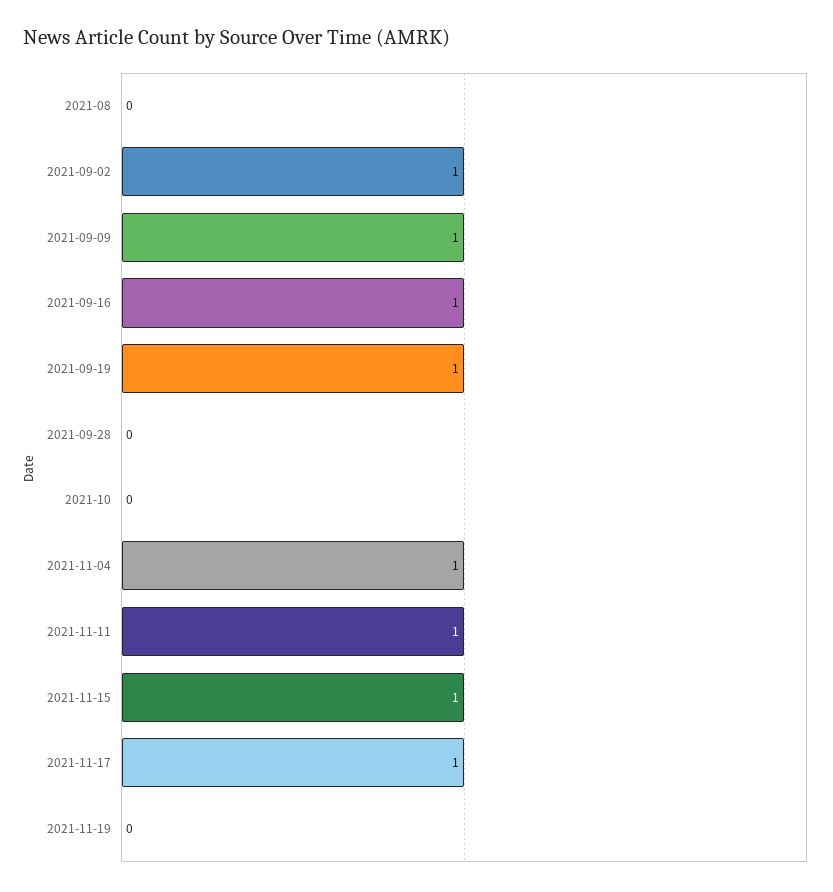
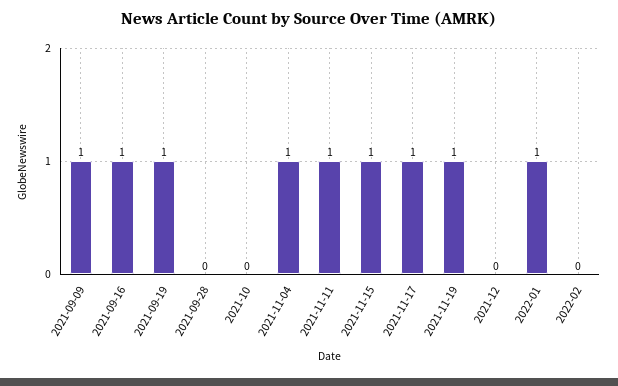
2021-08: 0 -> none
2021-09-02: 1 -> none
2021-11-19: 0 -> 1
2021-12: none -> 0
2022-01: none -> 1
2022-02: none -> 0

